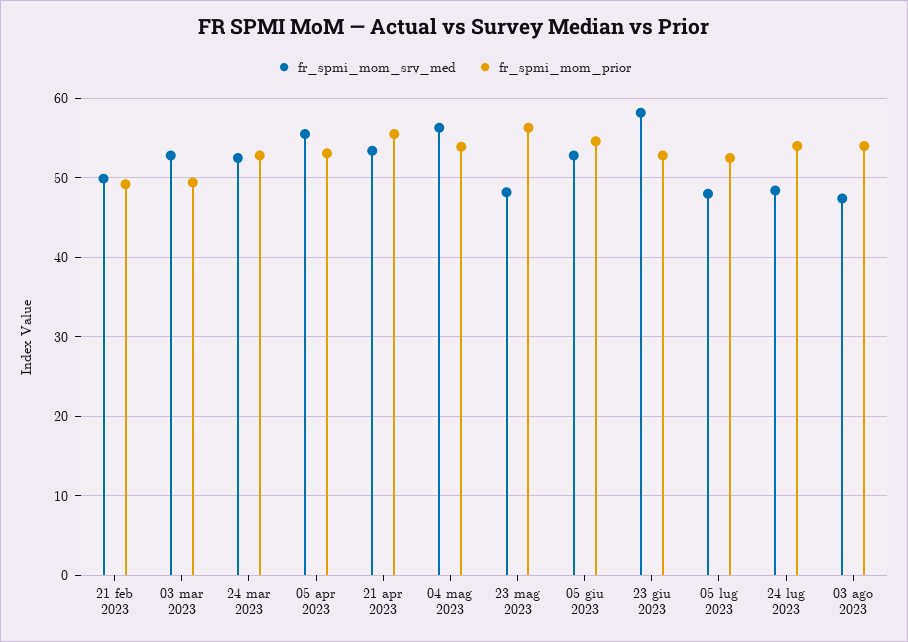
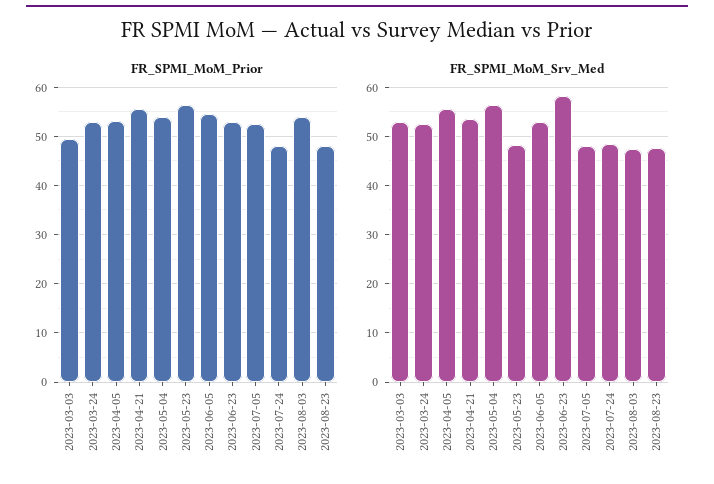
fr_spmi_mom_srv_med, 21 feb 2023: 50 -> none
fr_spmi_mom_prior, 21 feb 2023: 49 -> none
fr_spmi_mom_prior, 24 lug 2023: 54 -> 48
fr_spmi_mom_prior, 2023-08-23: none -> 48
fr_spmi_mom_srv_med, 2023-08-23: none -> 48

